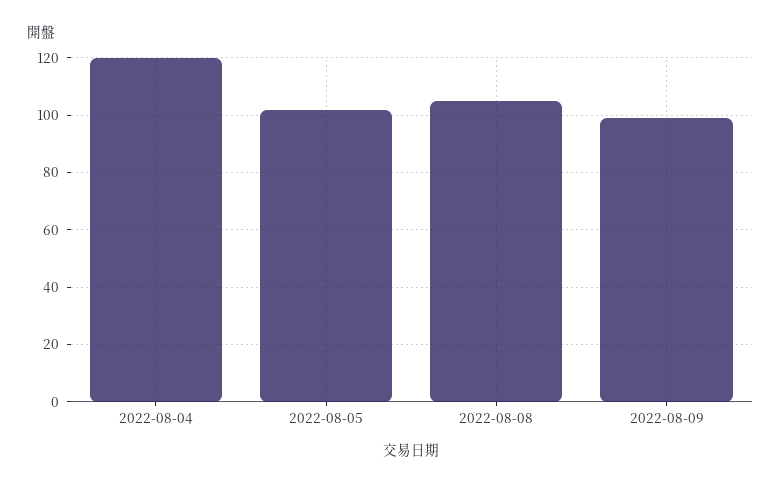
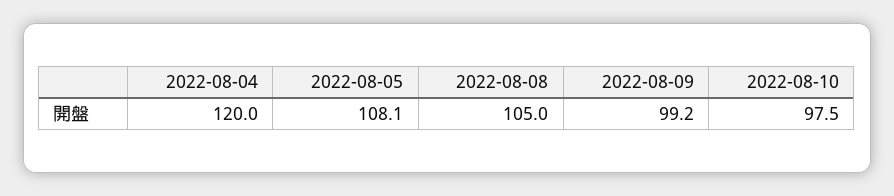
2022-08-05: 102.5 -> 108.1
2022-08-10: none -> 97.5

